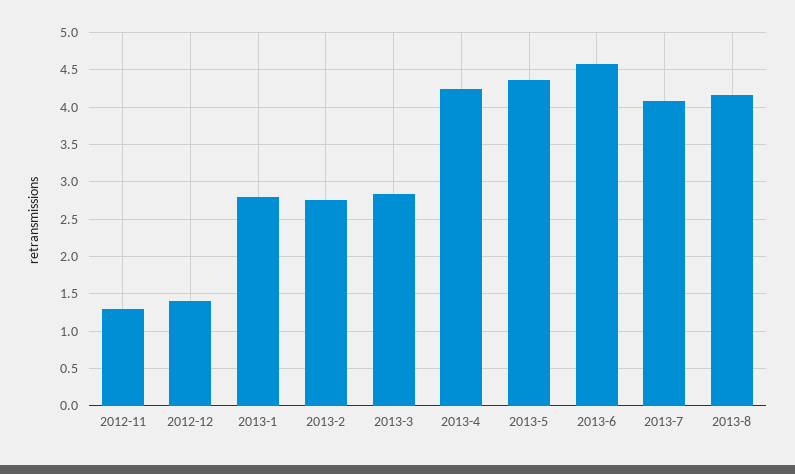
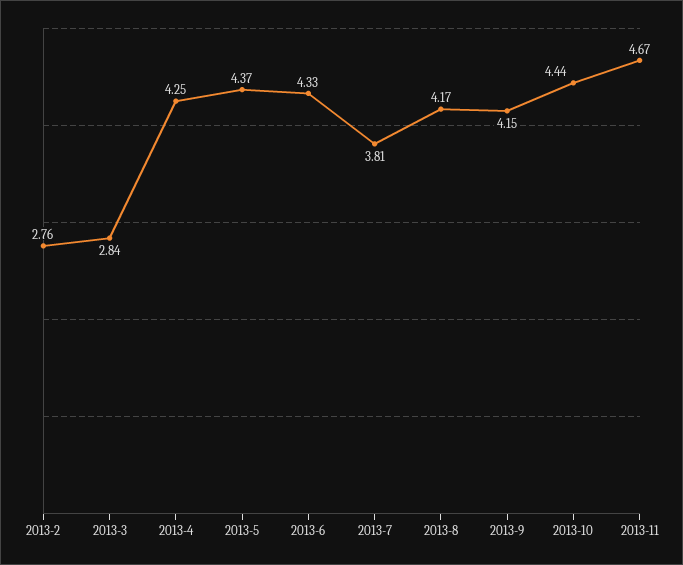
2012-11: 1.3 -> none
2012-12: 1.4 -> none
2013-1: 2.8 -> none
2013-6: 4.6 -> 4.33
2013-7: 4.1 -> 3.81
2013-9: none -> 4.15
2013-10: none -> 4.44
2013-11: none -> 4.67

